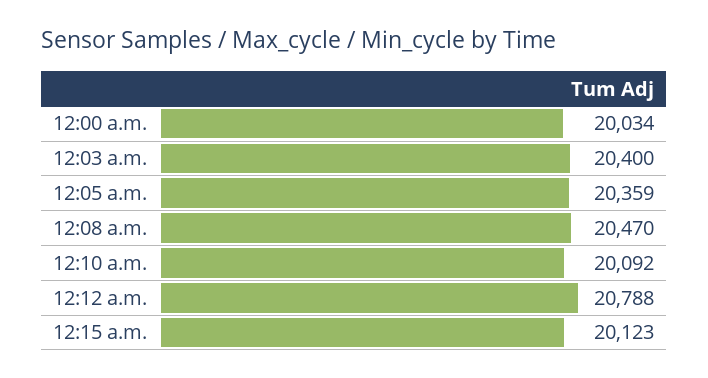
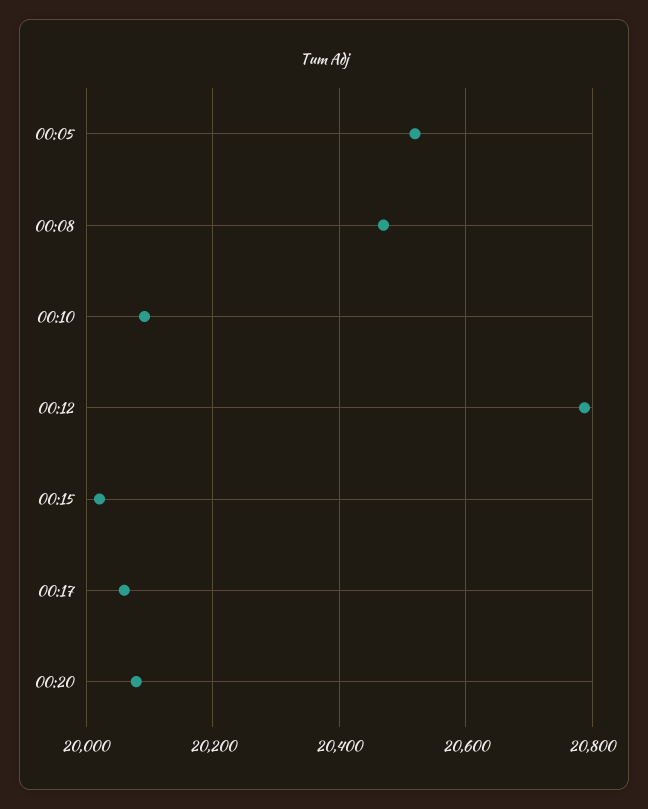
12:00 a.m.: 20034 -> none
12:03 a.m.: 20400 -> none
12:05 a.m.: 20359 -> 20520
12:15 a.m.: 20123 -> 20020
00:17: none -> 20060
00:20: none -> 20080

